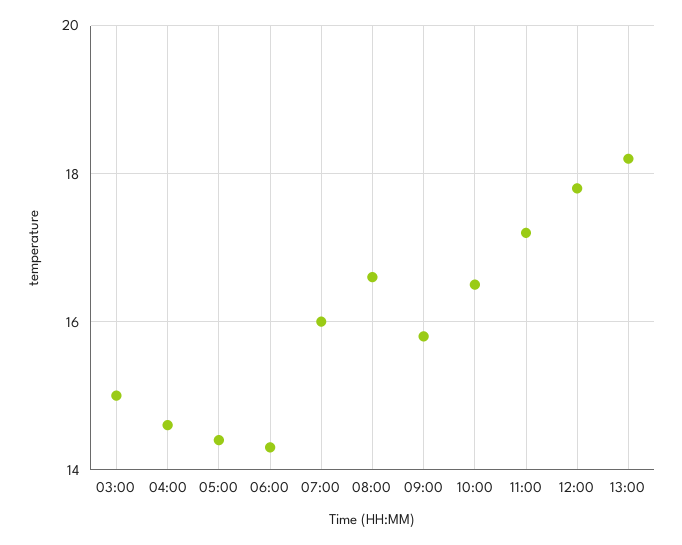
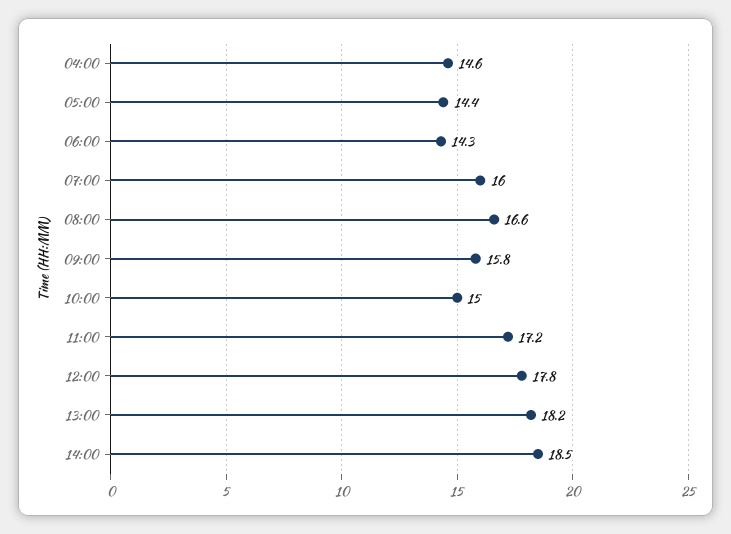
03:00: 15 -> none
10:00: 16.5 -> 15
14:00: none -> 18.5

